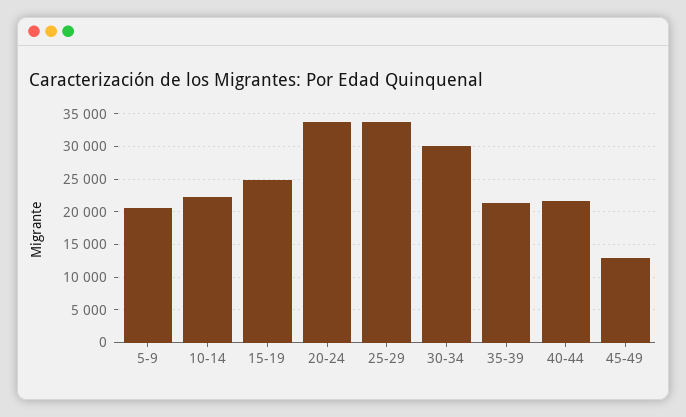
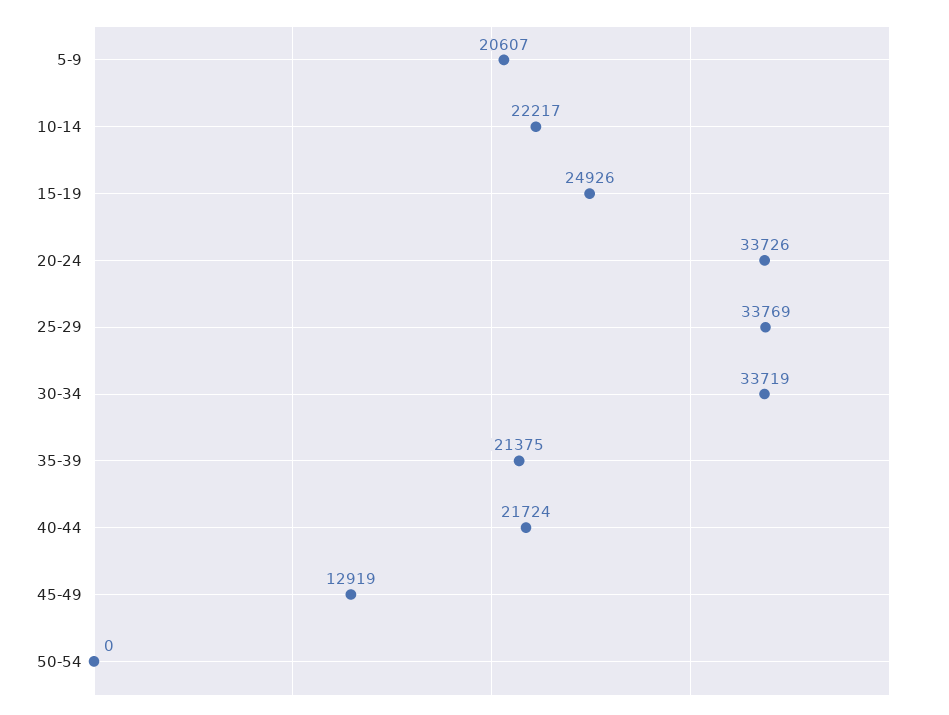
30-34: 30000 -> 33719
50-54: none -> 0

